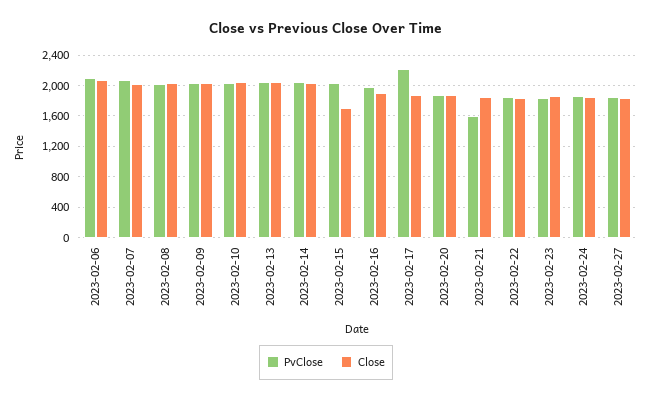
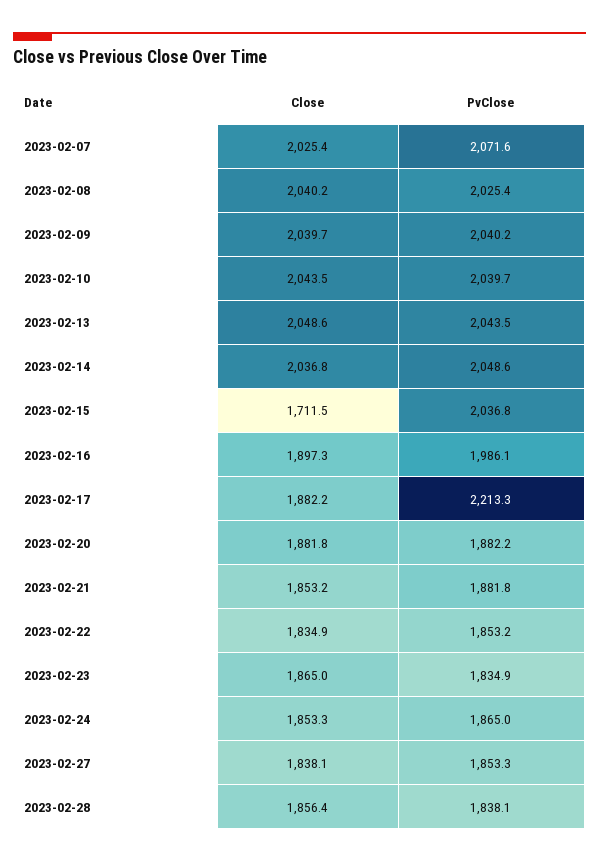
PvClose, 2023-02-06: 2100 -> none
Close, 2023-02-06: 2100 -> none
PvClose, 2023-02-21: 1600 -> 1881.8
Close, 2023-02-28: none -> 1856.4
PvClose, 2023-02-28: none -> 1838.1

